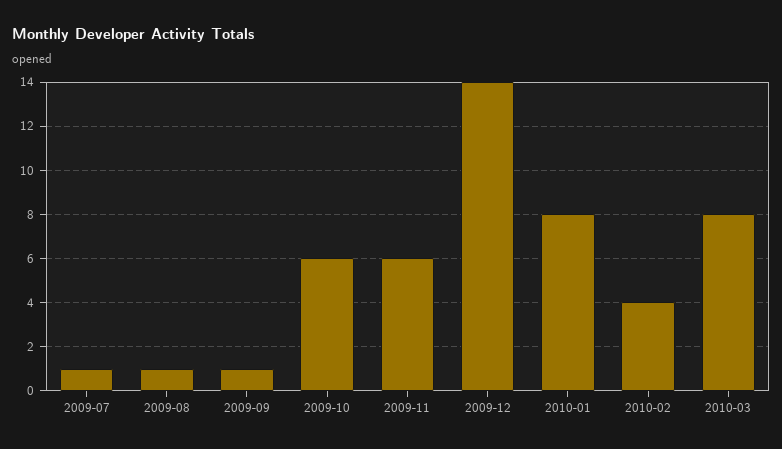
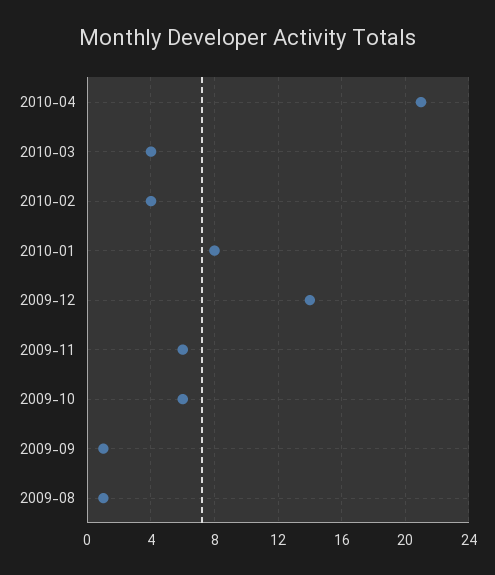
2009-07: 1 -> none
2010-03: 8 -> 4
2010-04: none -> 21

